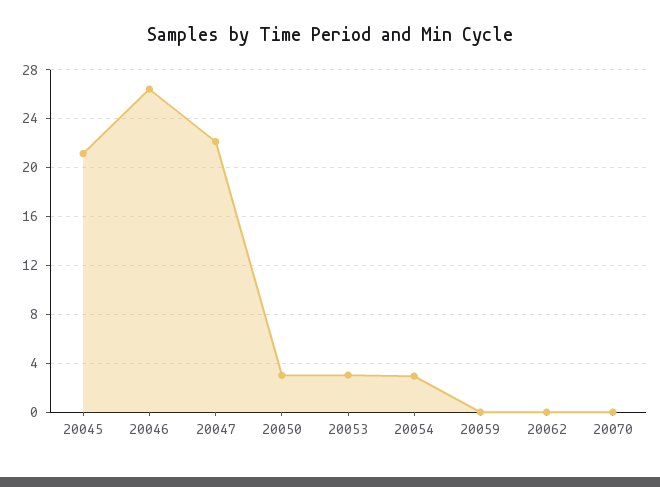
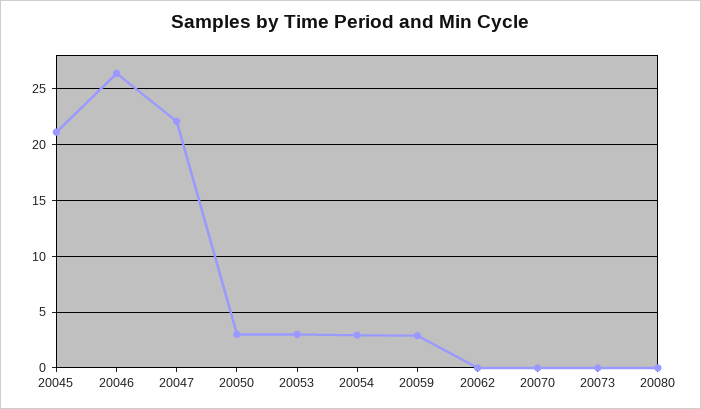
20059: 0 -> 3
20073: none -> 0
20080: none -> 0

